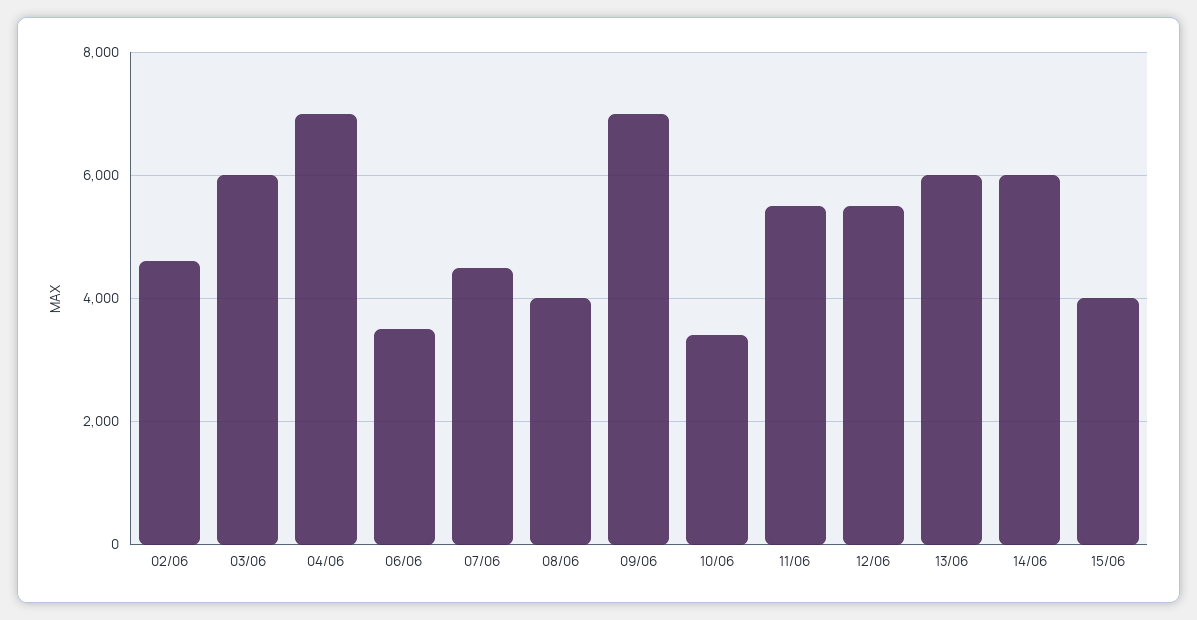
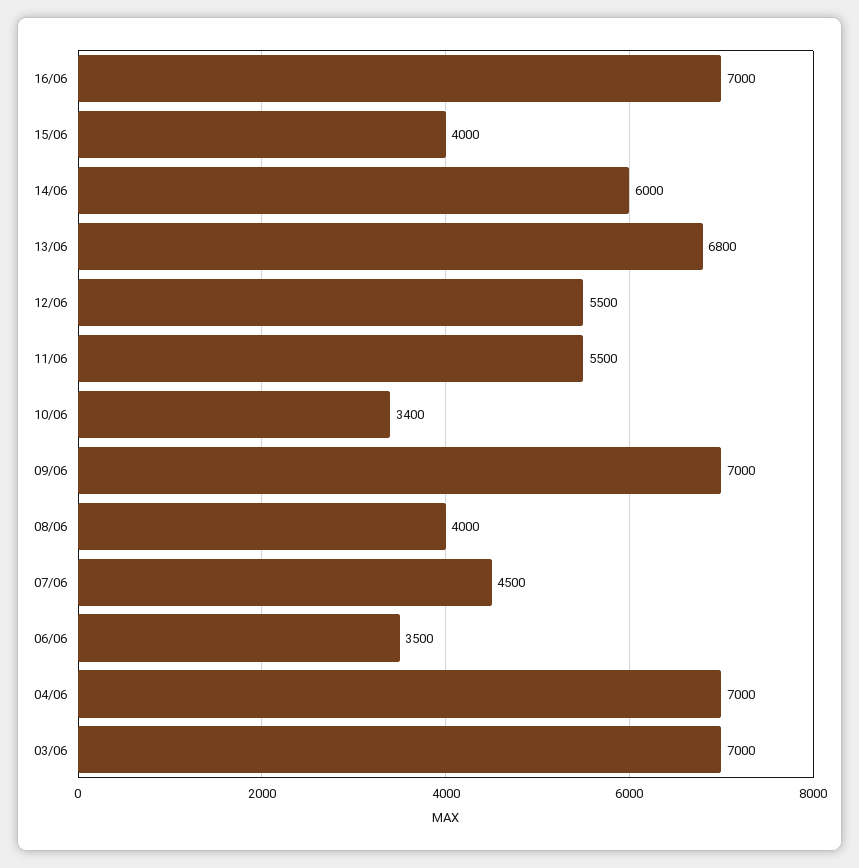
02/06: 4600 -> none
03/06: 6000 -> 7000
13/06: 6000 -> 6800
16/06: none -> 7000

